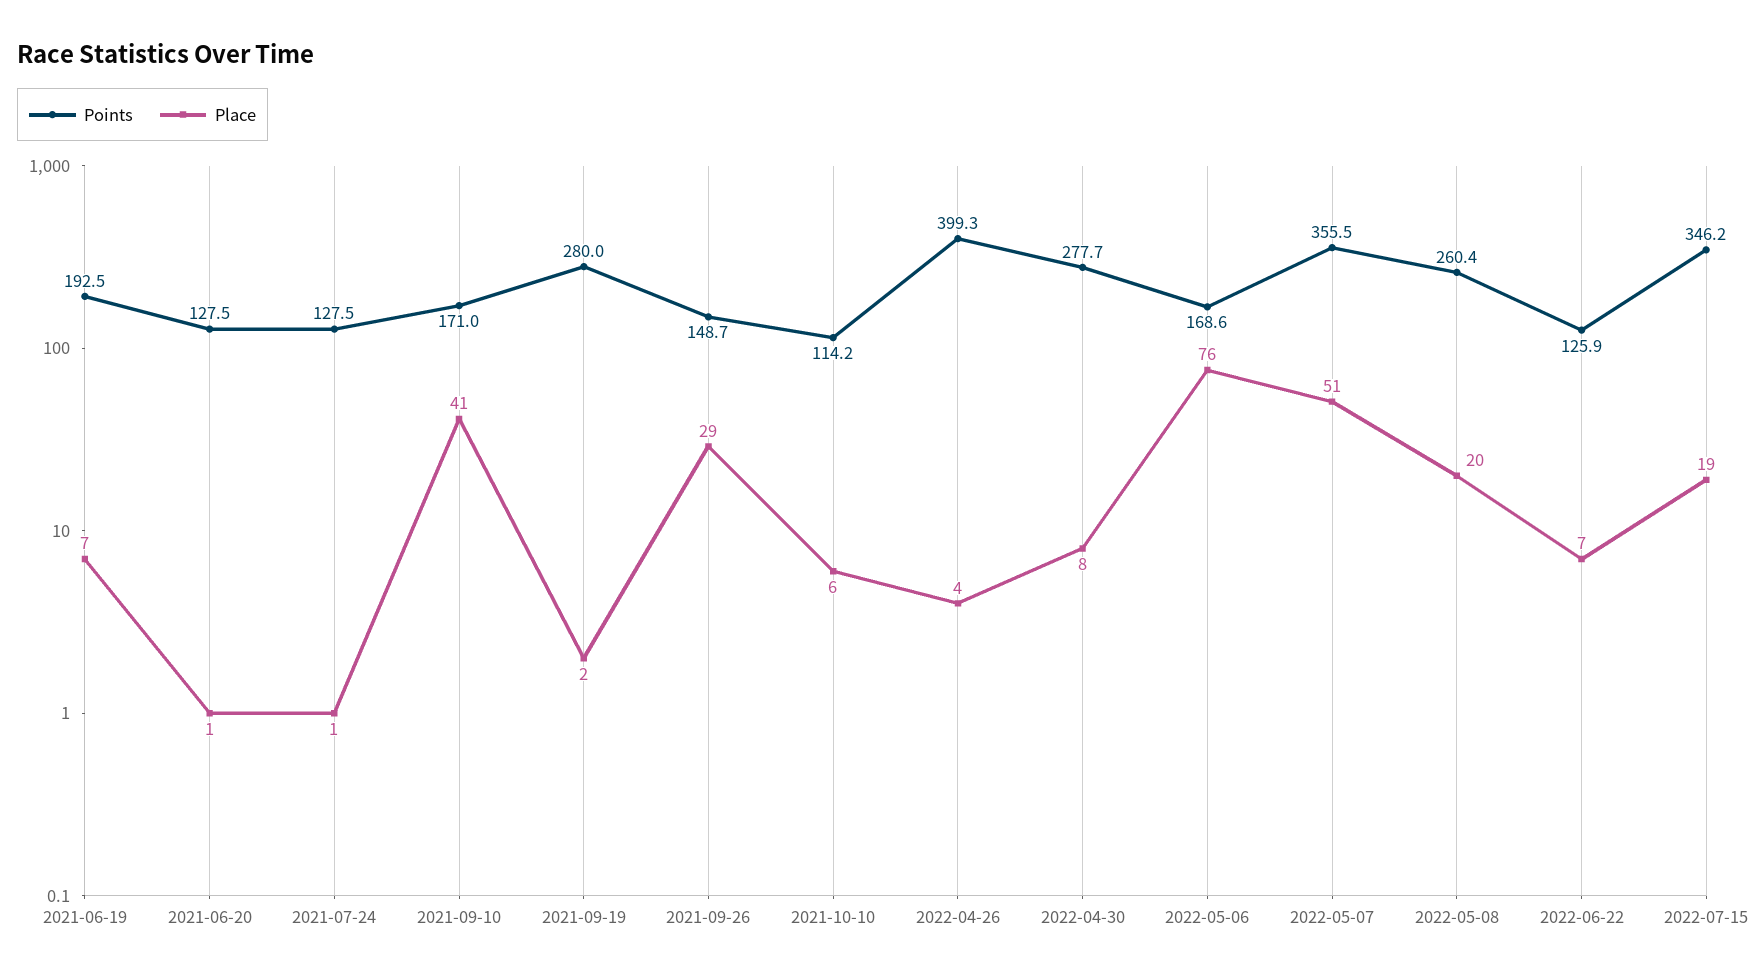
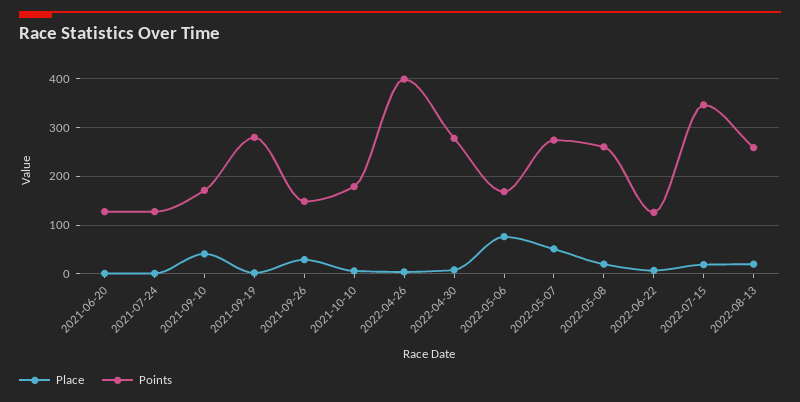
Points, 2021-06-19: 192.5 -> none
Place, 2021-06-19: 7 -> none
Points, 2021-10-10: 114.2 -> 180
Points, 2022-05-07: 355.5 -> 280
Place, 2022-08-13: none -> 20
Points, 2022-08-13: none -> 260

